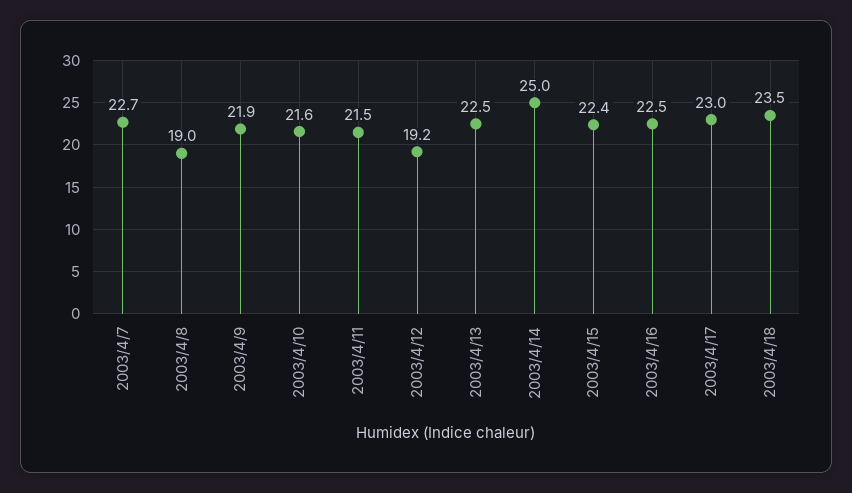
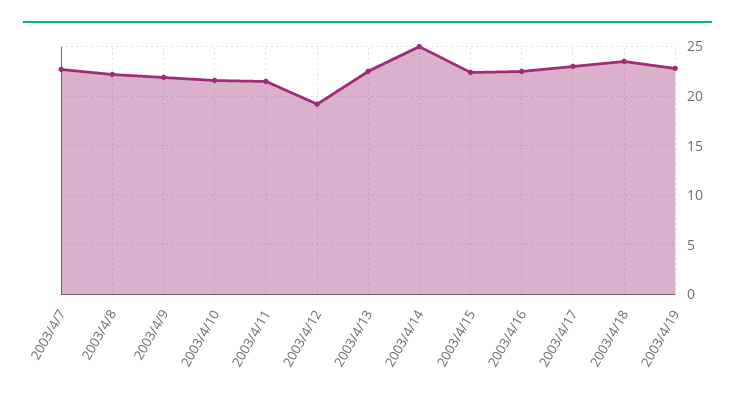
2003/4/8: 19 -> 22
2003/4/19: none -> 23

